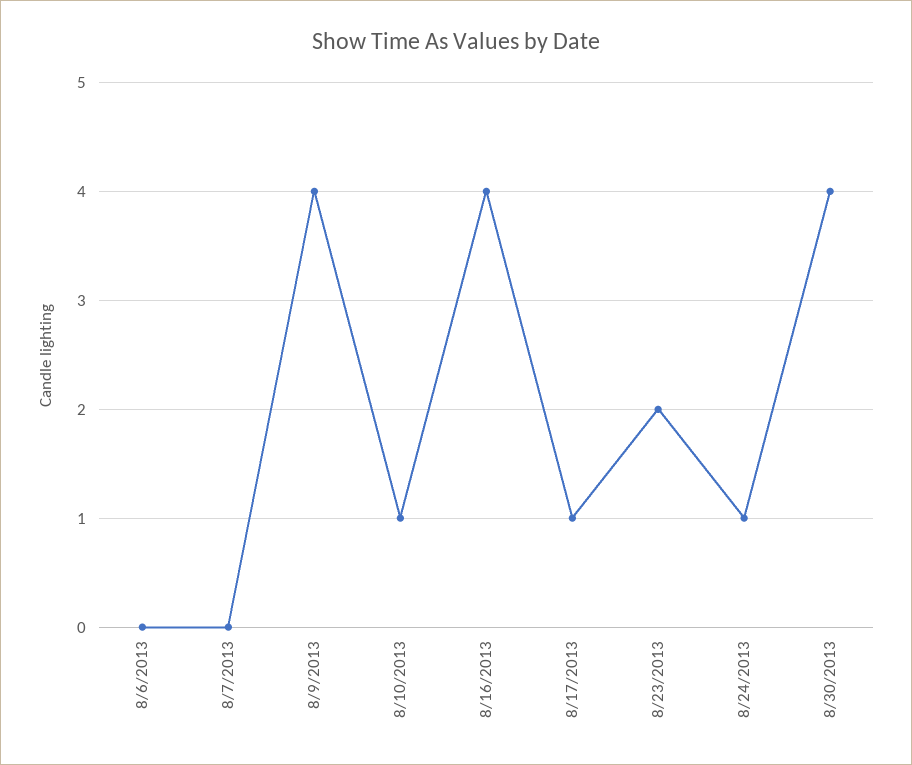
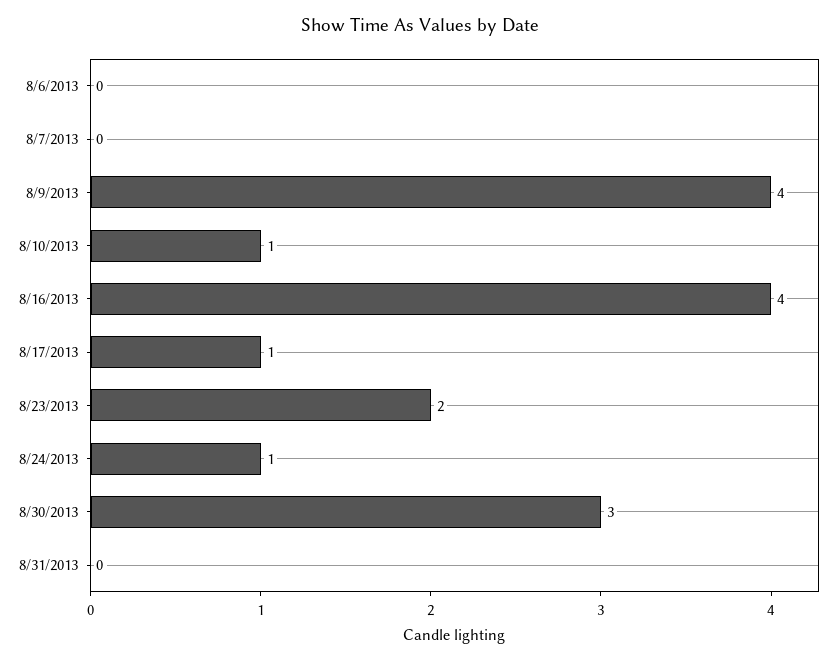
8/30/2013: 4 -> 3
8/31/2013: none -> 0

